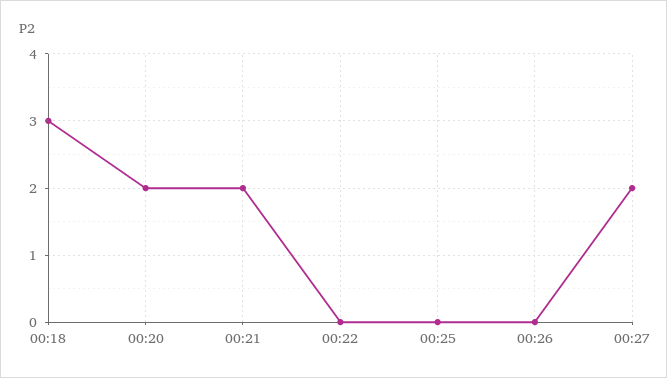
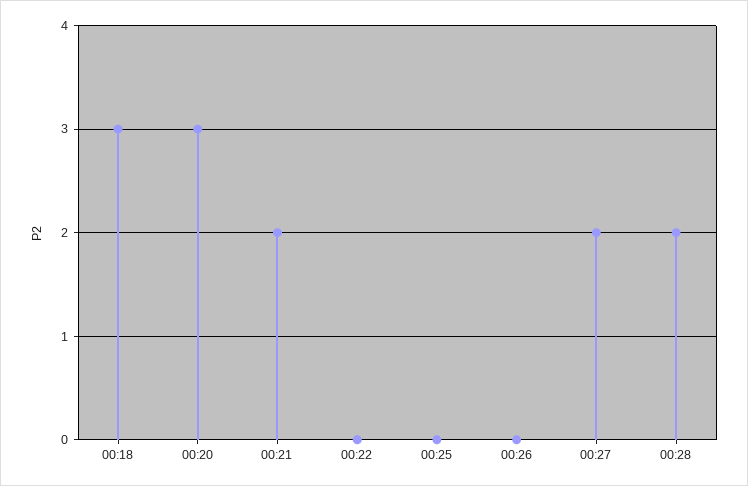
00:20: 2 -> 3
00:28: none -> 2

